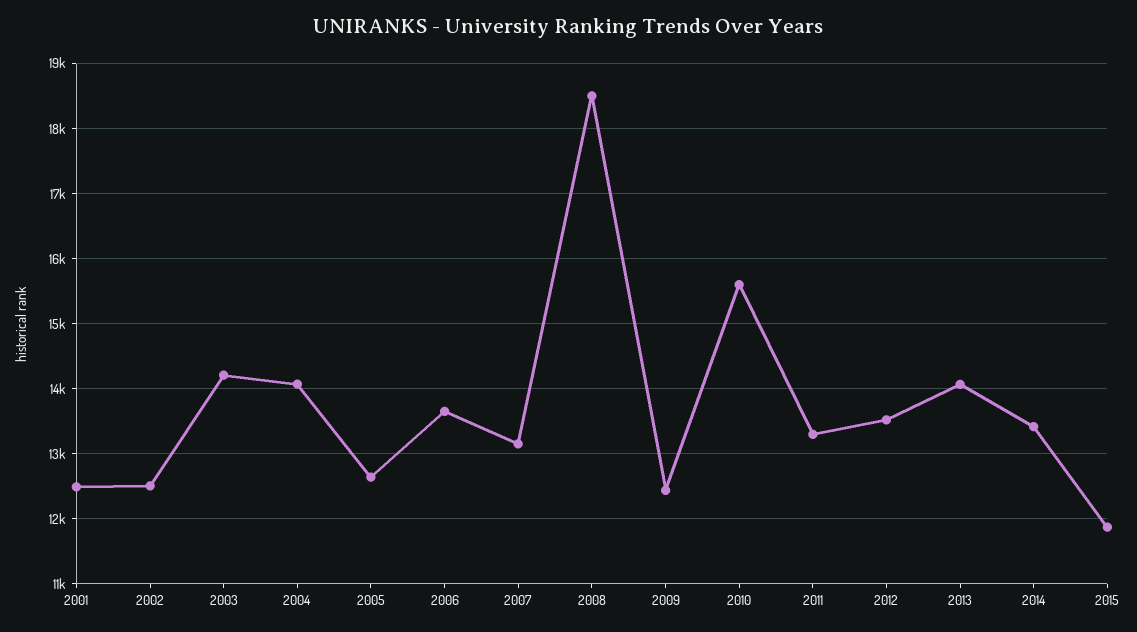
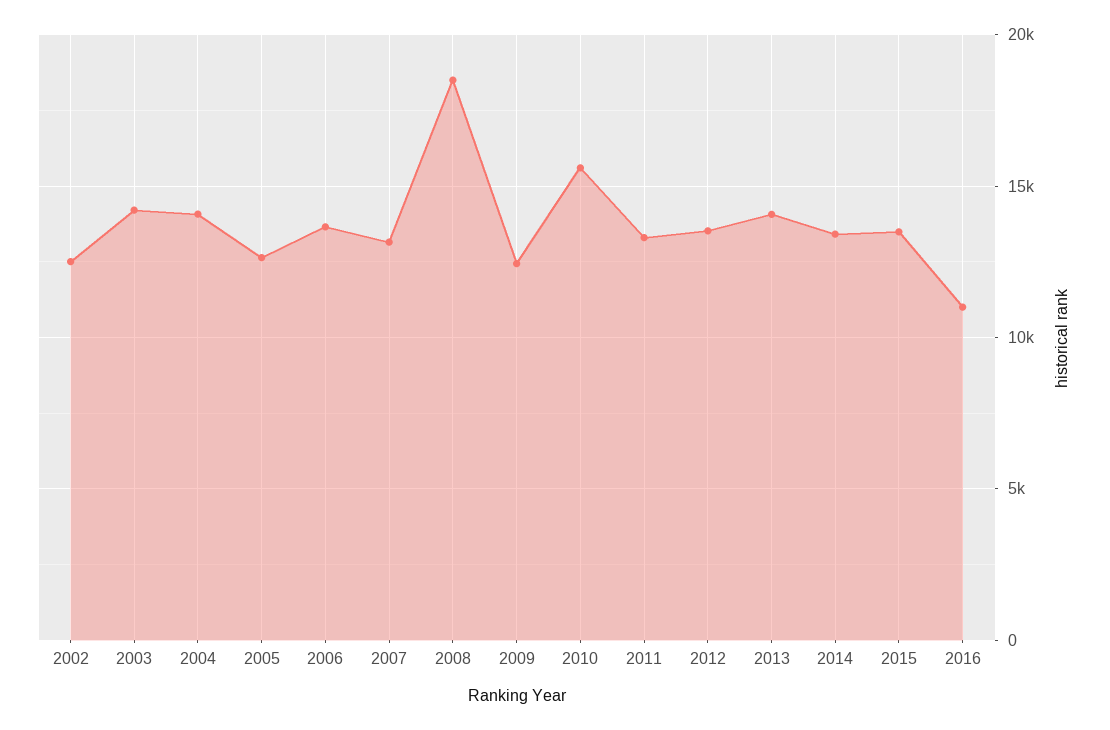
2001: 12500 -> none
2015: 11900 -> 13500
2016: none -> 11000

